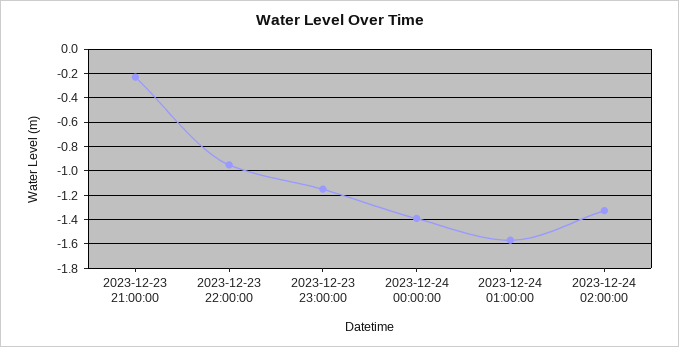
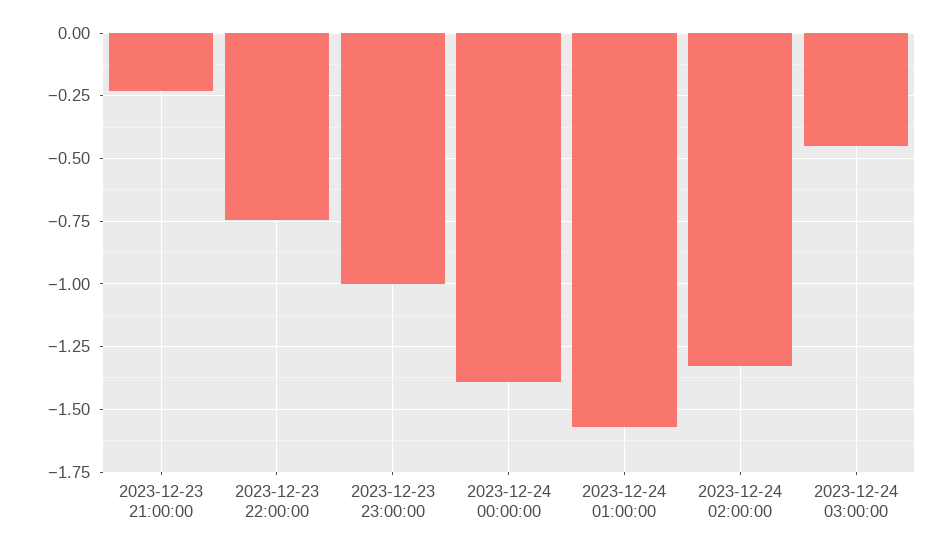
2023-12-23 22:00:00: -0.95 -> -0.75
2023-12-23 23:00:00: -1.15 -> -1
2023-12-24 03:00:00: none -> -0.45

